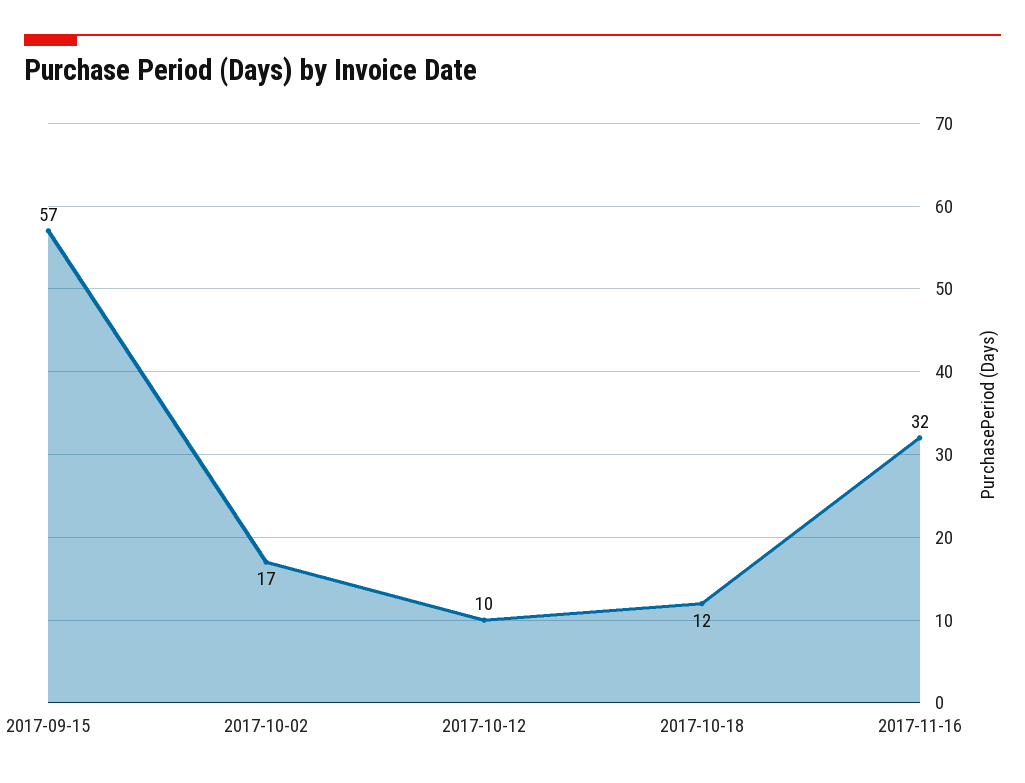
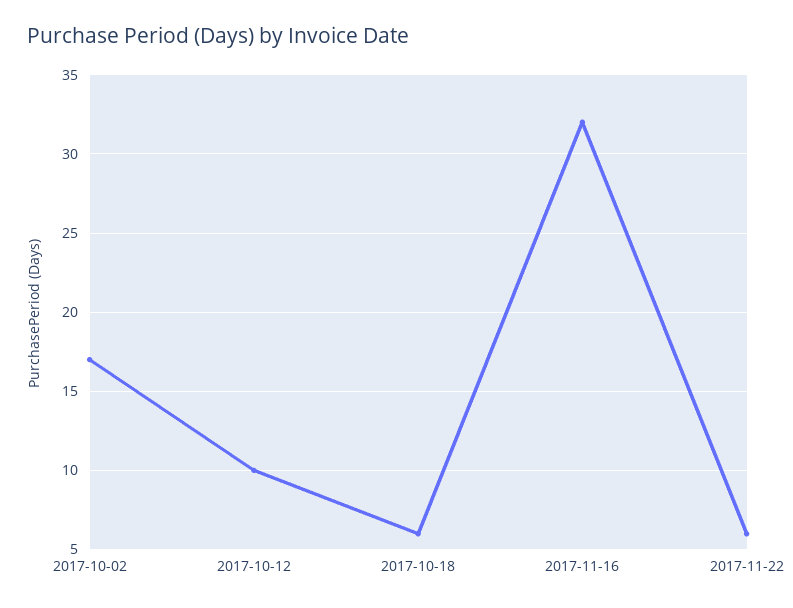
2017-09-15: 57 -> none
2017-10-18: 12 -> 6
2017-11-22: none -> 6

